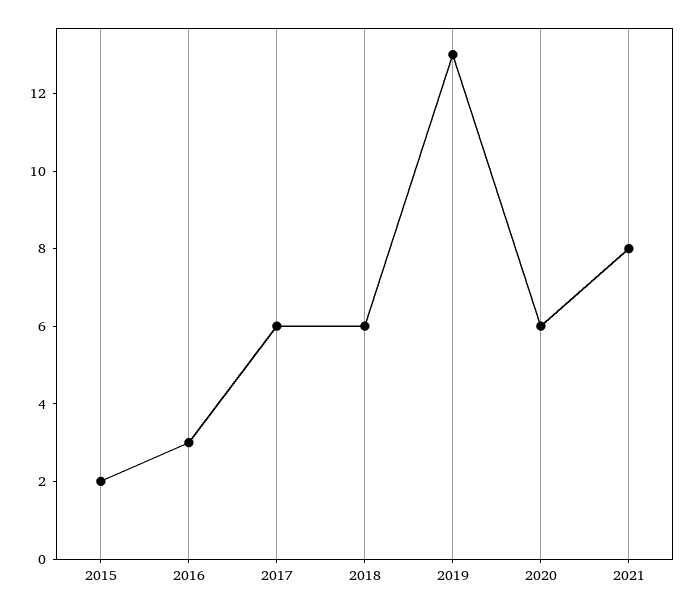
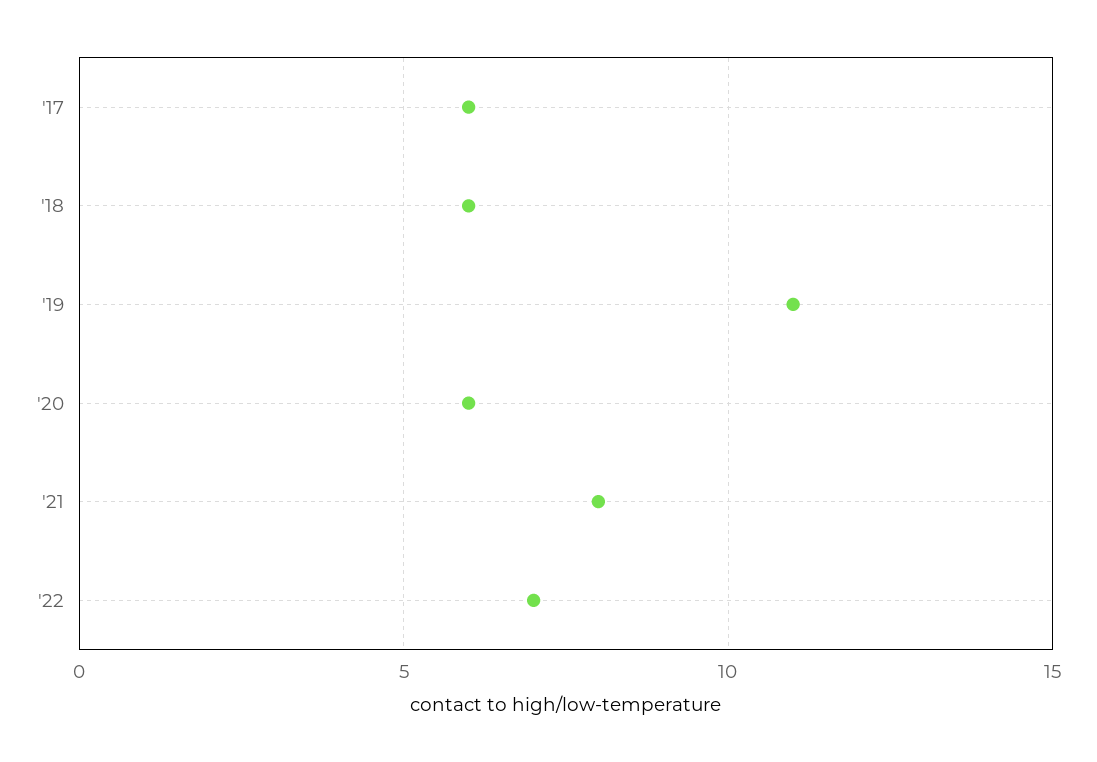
2015: 2 -> none
2016: 3 -> none
2019: 13 -> 11
'22: none -> 7

